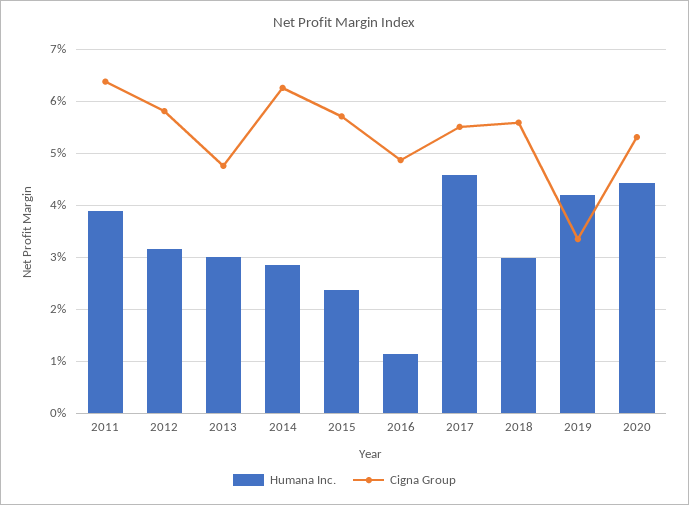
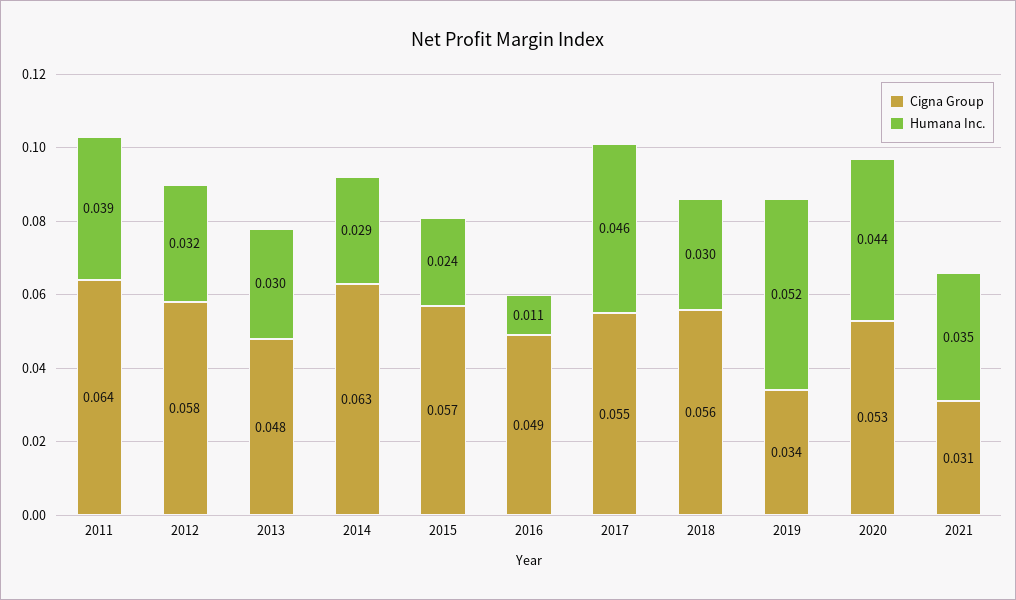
Humana Inc., 2019: 0.042 -> 0.052
Cigna Group, 2021: none -> 0.031
Humana Inc., 2021: none -> 0.035

